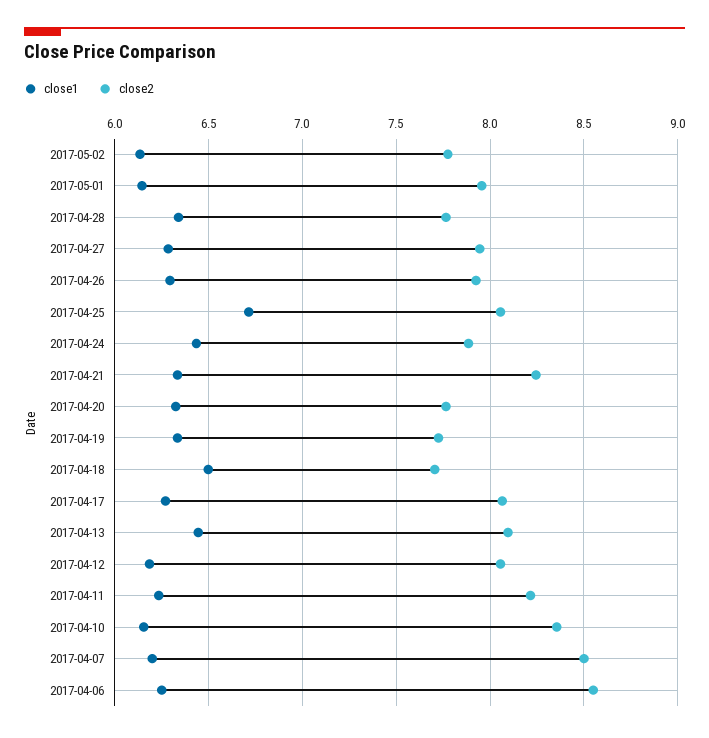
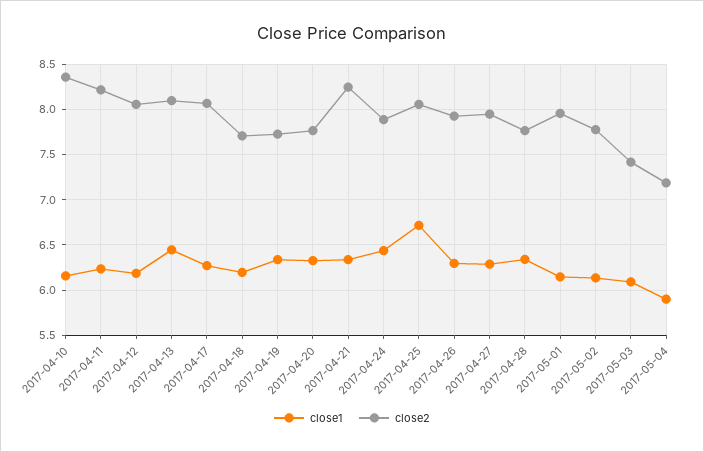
close1, 2017-04-18: 6.5 -> 6.2
close1, 2017-04-07: 6.2 -> none
close2, 2017-04-07: 8.5 -> none
close1, 2017-04-06: 6.25 -> none
close2, 2017-04-06: 8.55 -> none
close1, 2017-05-03: none -> 6.1
close2, 2017-05-03: none -> 7.4
close1, 2017-05-04: none -> 5.9
close2, 2017-05-04: none -> 7.2

